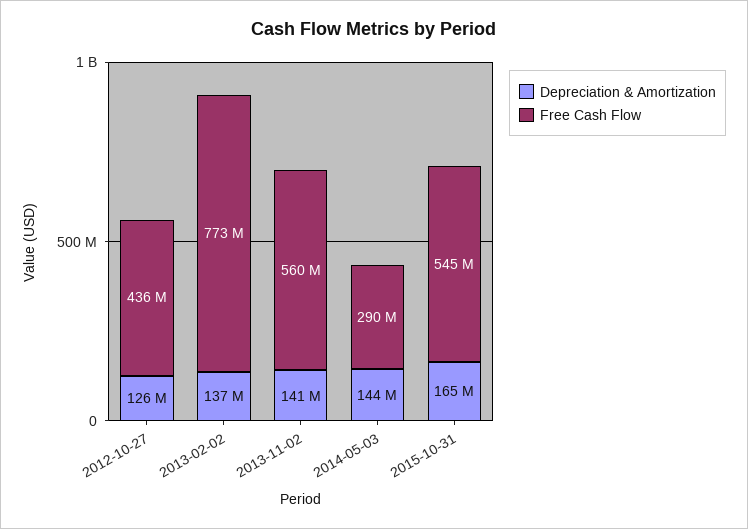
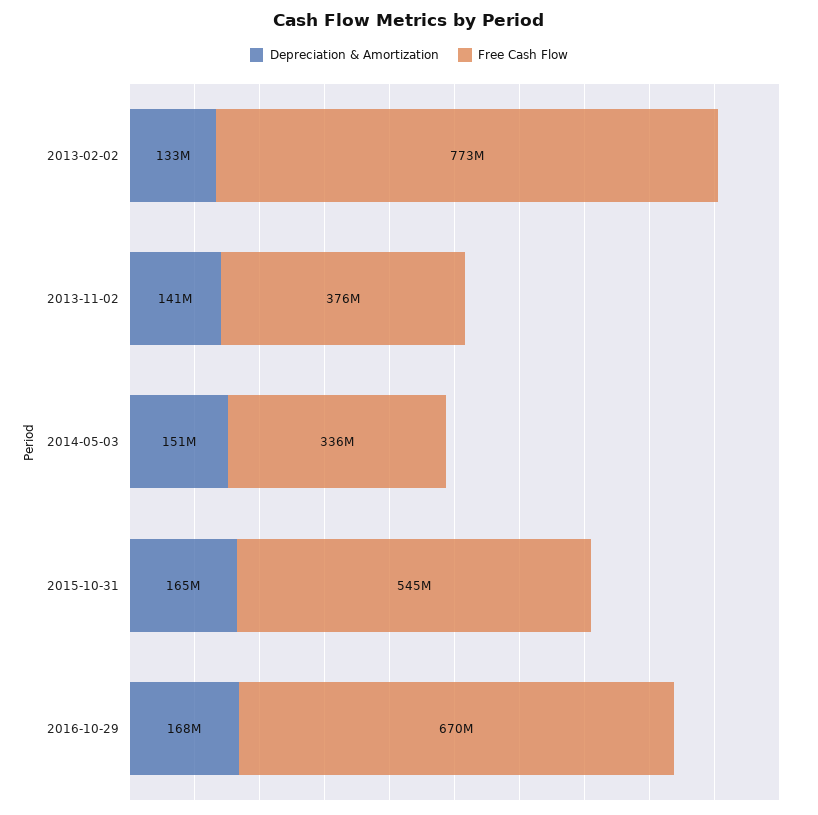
Depreciation & Amortization, 2012-10-27: 126000000 -> none
Free Cash Flow, 2012-10-27: 436000000 -> none
Depreciation & Amortization, 2013-02-02: 137000000 -> 133000000
Free Cash Flow, 2013-11-02: 560000000 -> 376000000
Depreciation & Amortization, 2014-05-03: 144000000 -> 151000000
Free Cash Flow, 2014-05-03: 290000000 -> 336000000
Depreciation & Amortization, 2016-10-29: none -> 168000000
Free Cash Flow, 2016-10-29: none -> 670000000

